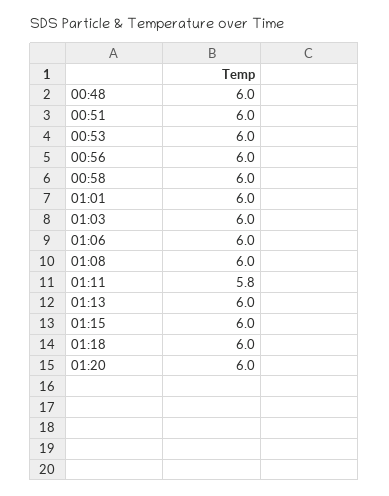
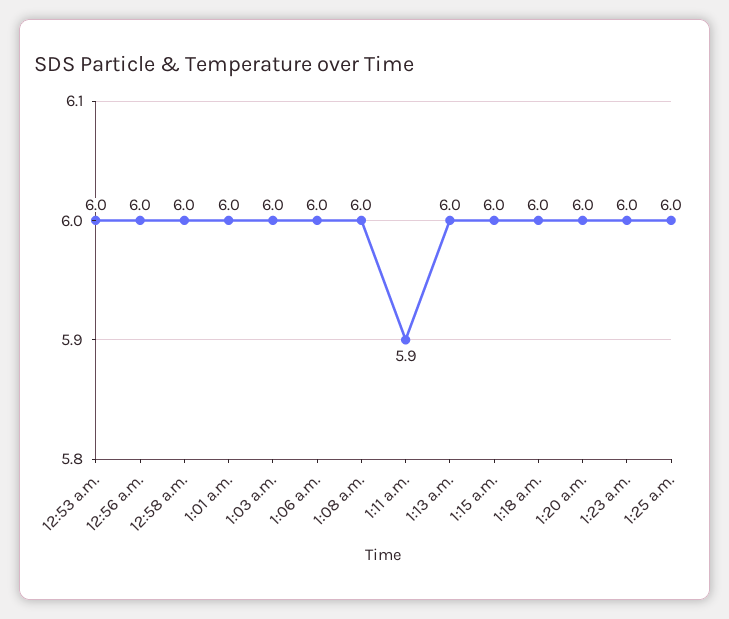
00:48: 6 -> none
00:51: 6 -> none
01:11: 5.8 -> 5.9
1:23 a.m.: none -> 6
1:25 a.m.: none -> 6

